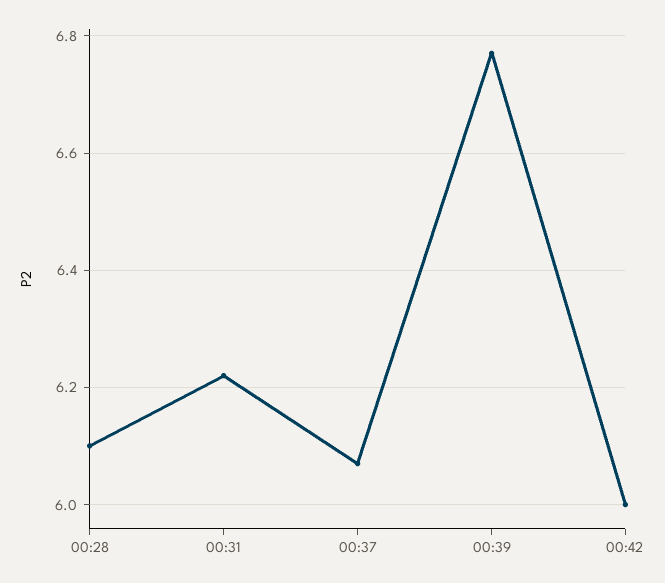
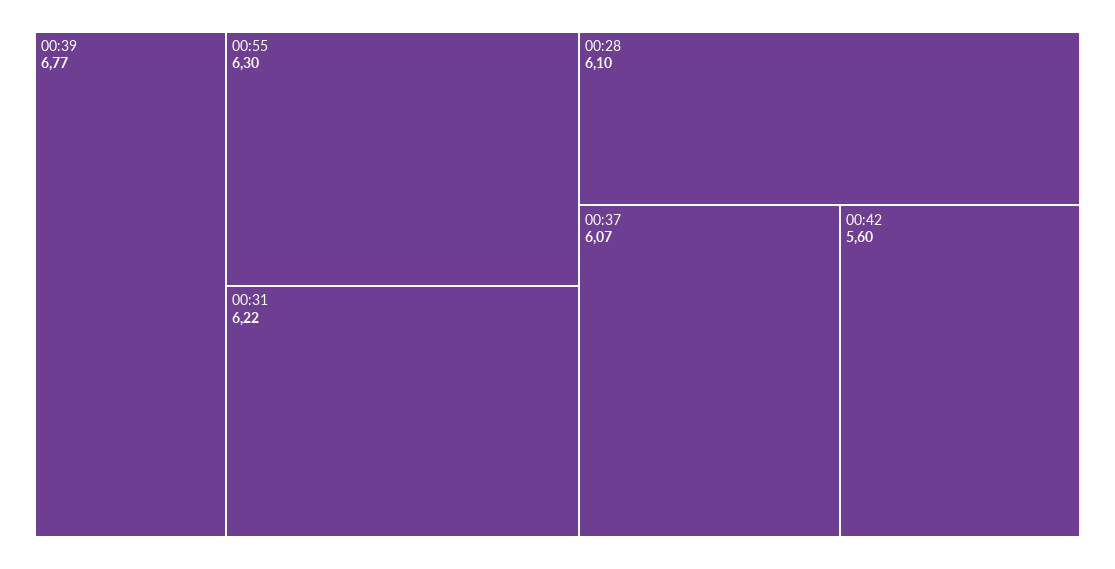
00:42: 6 -> 5.6
00:55: none -> 6.3

